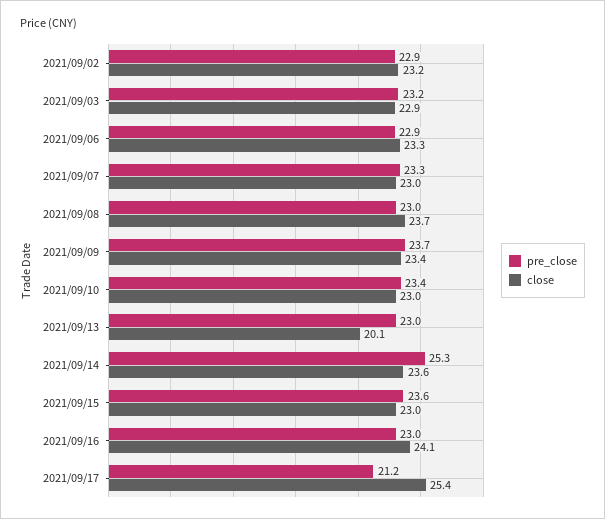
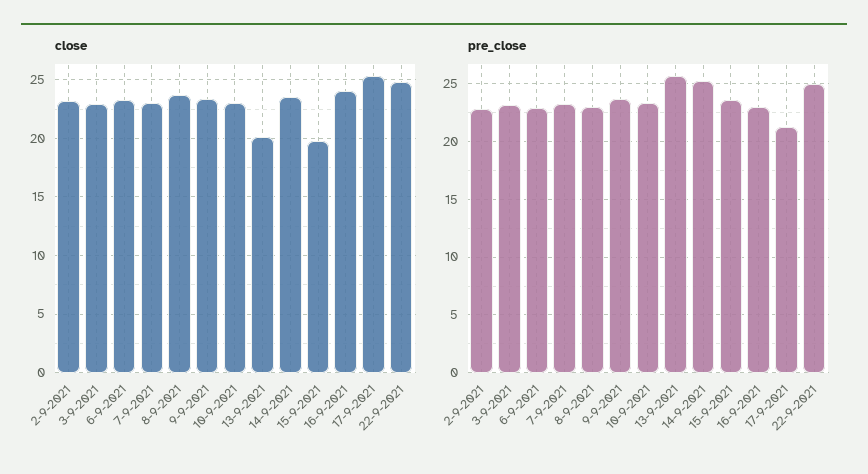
pre_close, 2021/09/13: 23 -> 26
close, 2021/09/15: 23 -> 20
close, 22-9-2021: none -> 25
pre_close, 22-9-2021: none -> 25

